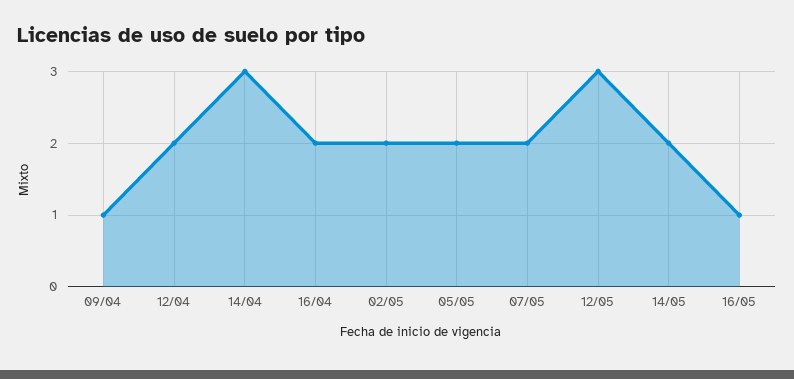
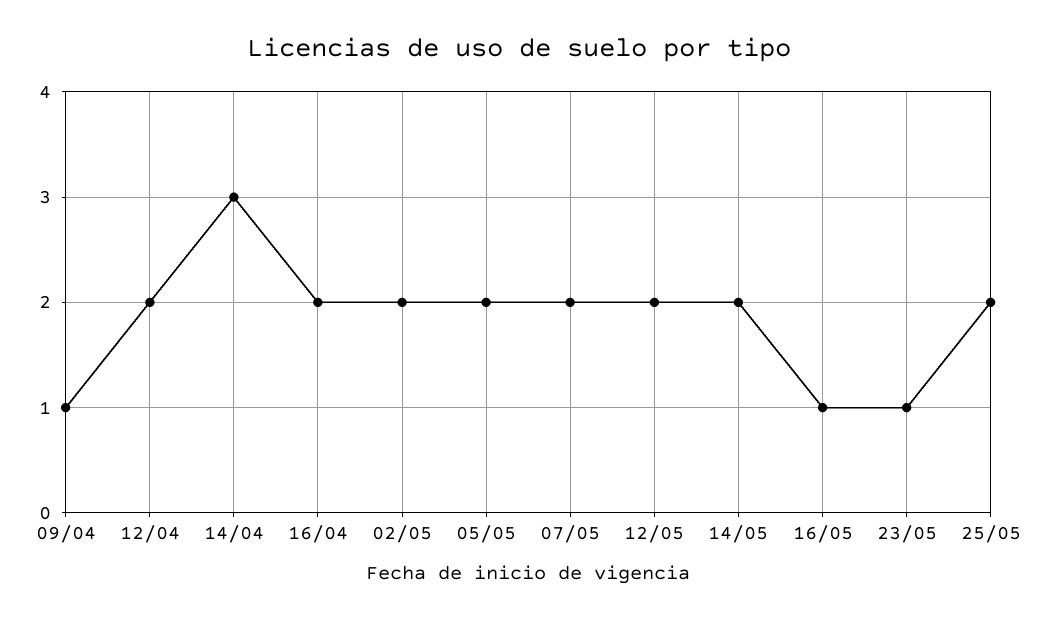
12/05: 3 -> 2
23/05: none -> 1
25/05: none -> 2

